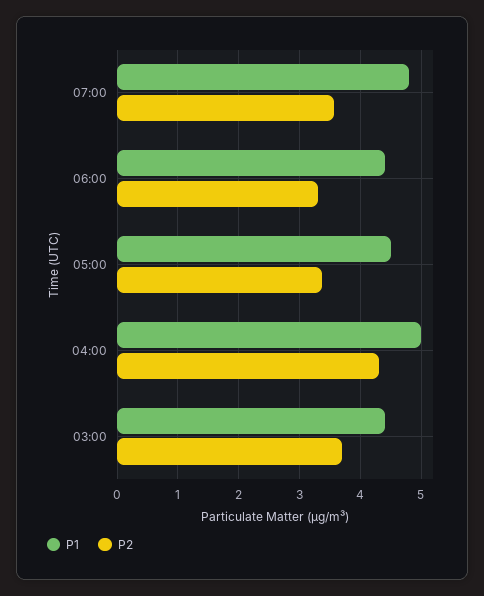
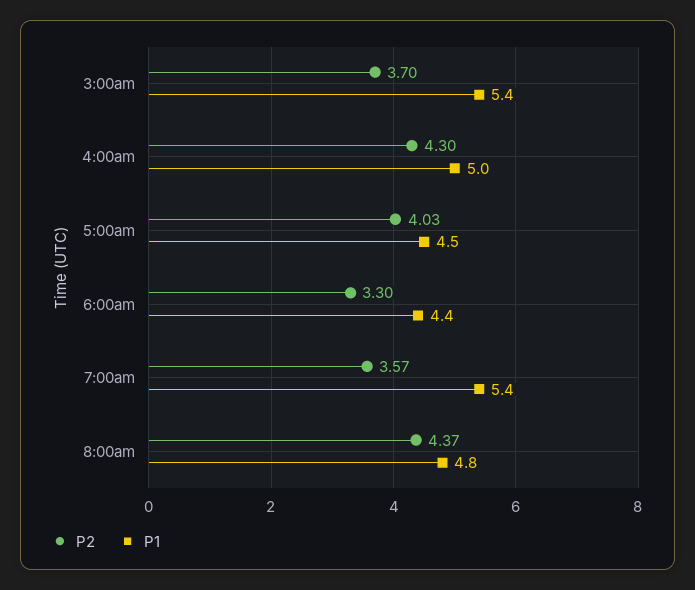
P1, 07:00: 4.8 -> 5.4
P2, 05:00: 3.4 -> 4.03
P1, 03:00: 4.4 -> 5.4
P2, 8:00am: none -> 4.37
P1, 8:00am: none -> 4.8

